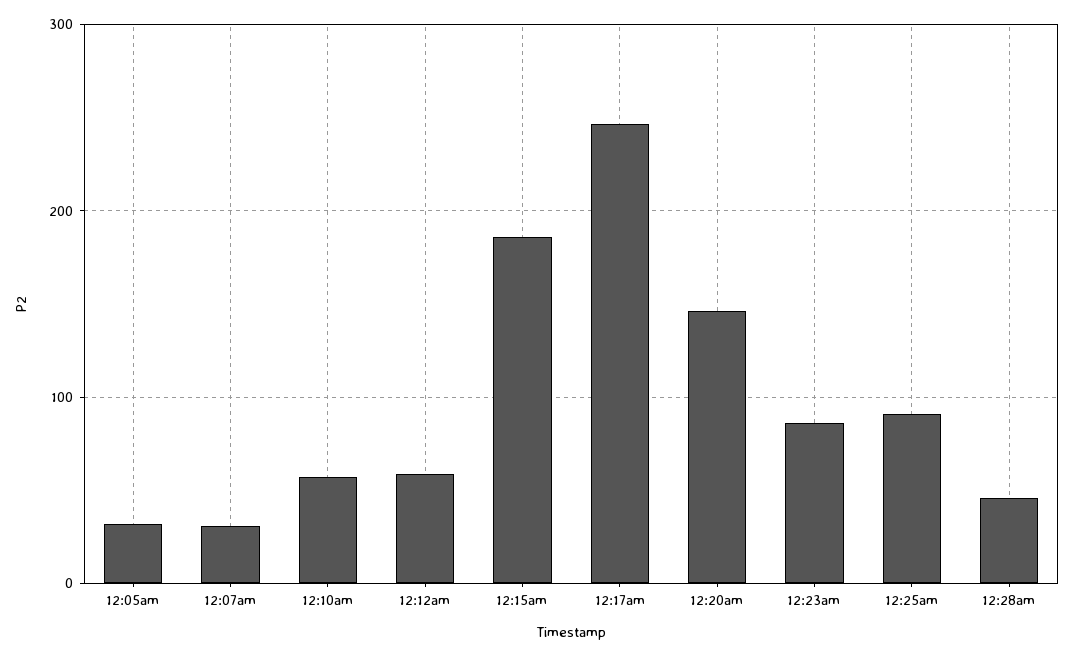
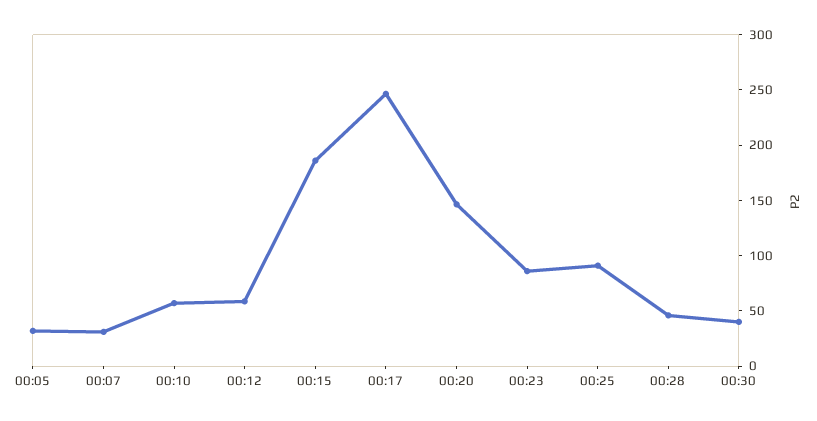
00:30: none -> 40

